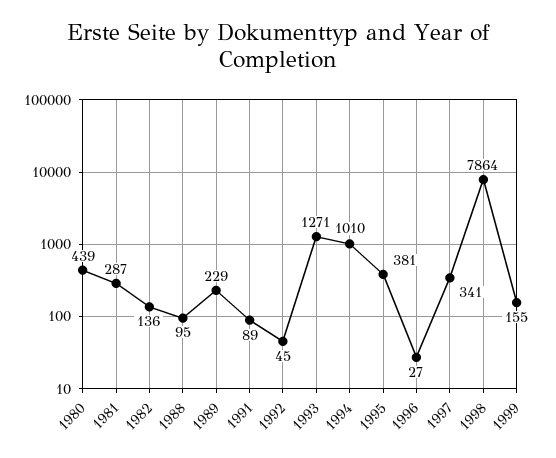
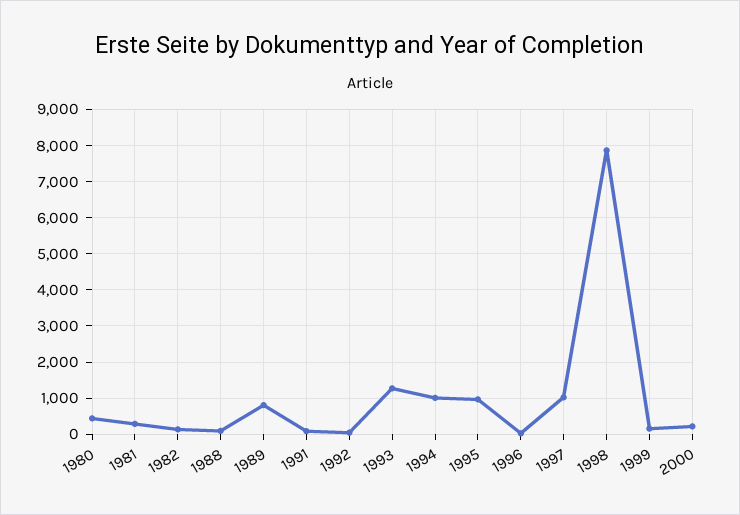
1989: 229 -> 800
1995: 381 -> 1000
1997: 341 -> 1000
2000: none -> 200

